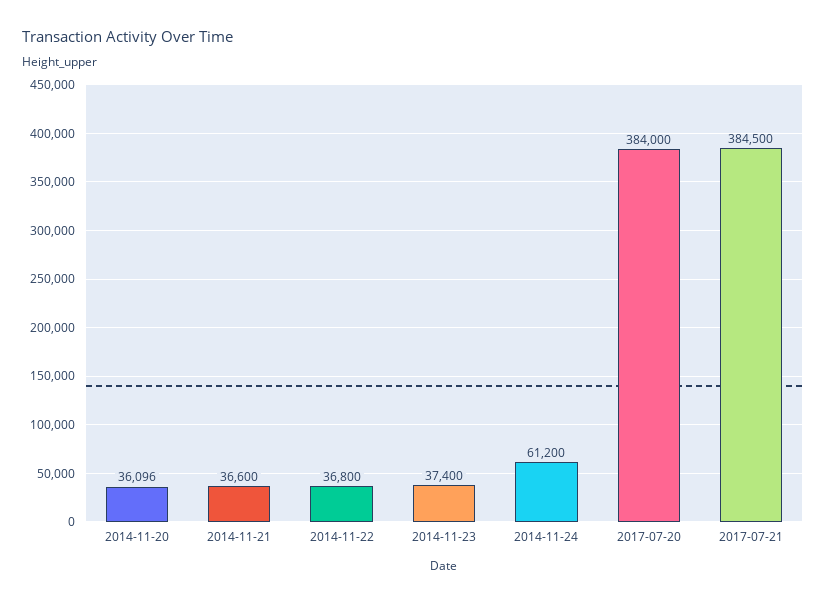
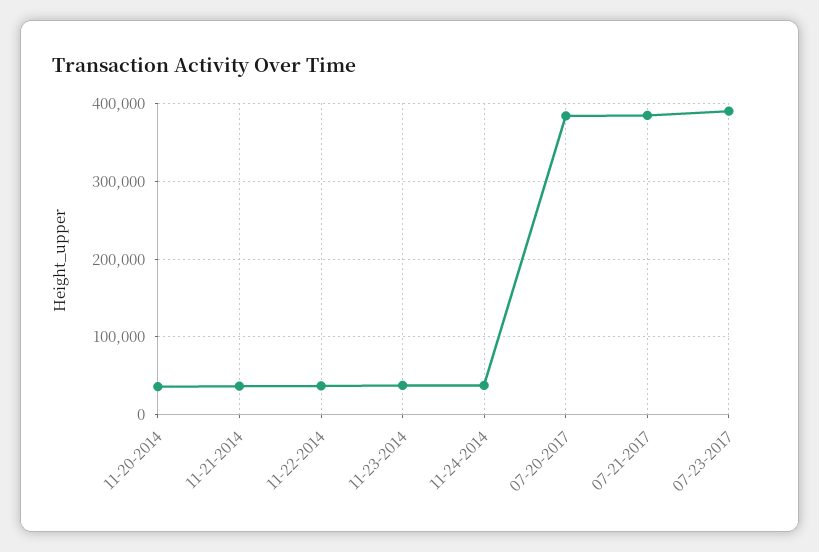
2014-11-24: 61200 -> 40000
07-23-2017: none -> 390000

